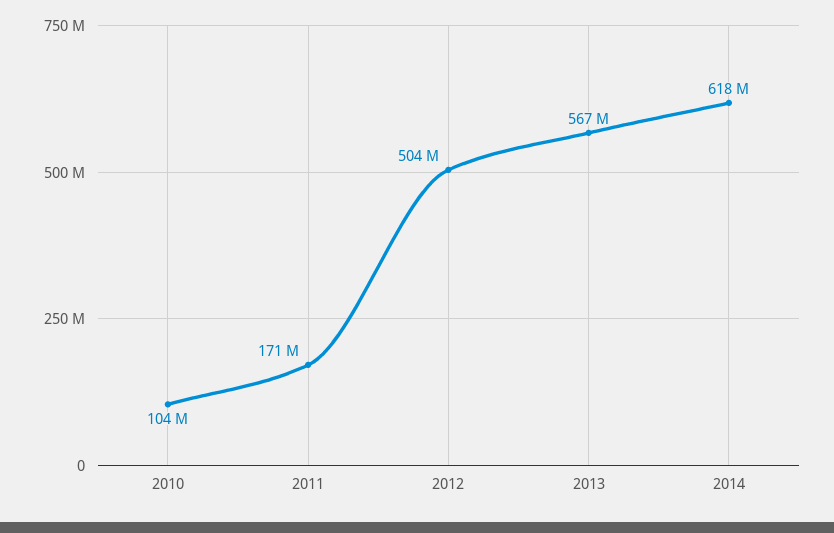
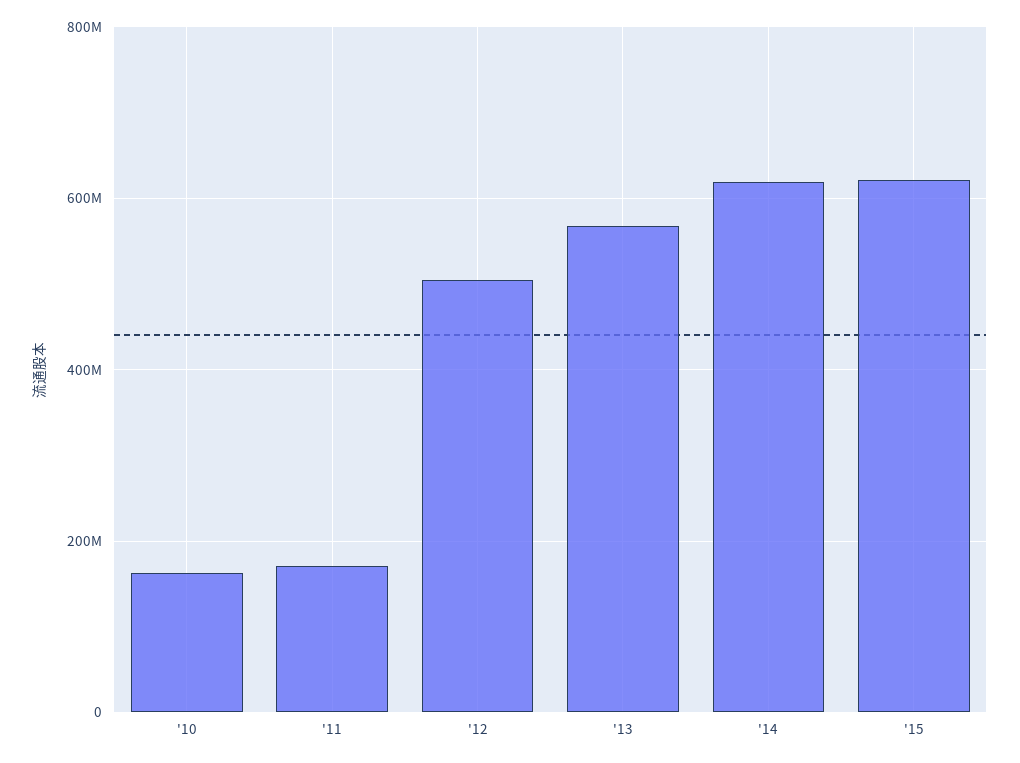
2010: 104000000 -> 160000000
'15: none -> 620000000

